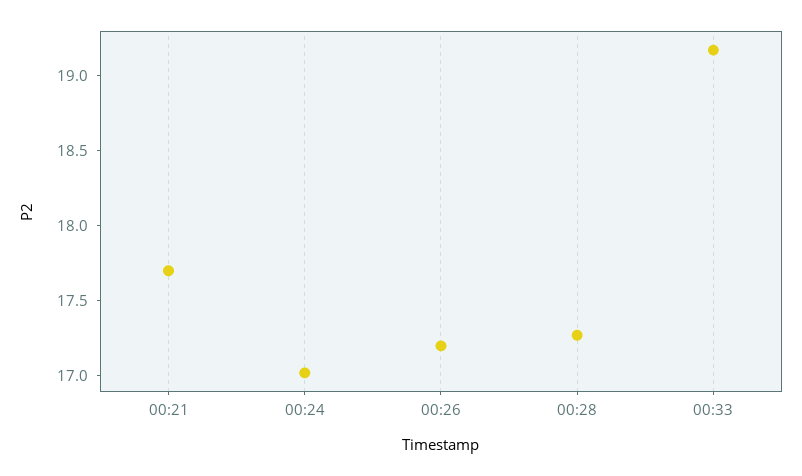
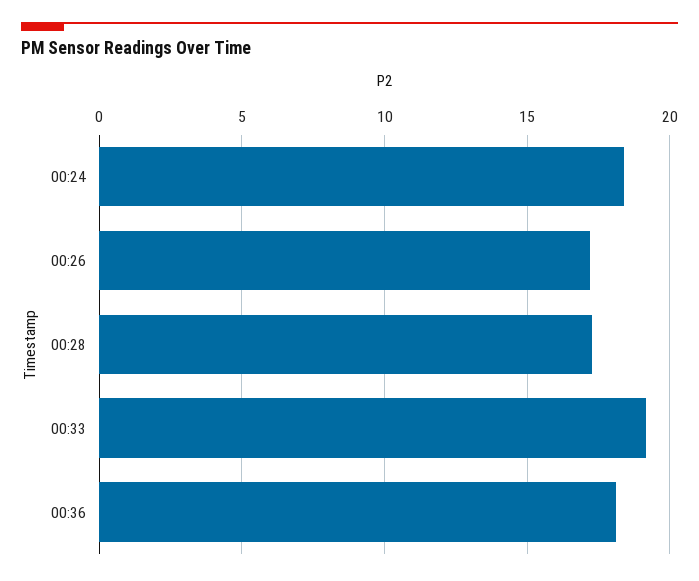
00:21: 17.7 -> none
00:24: 17 -> 18.5
00:36: none -> 18

